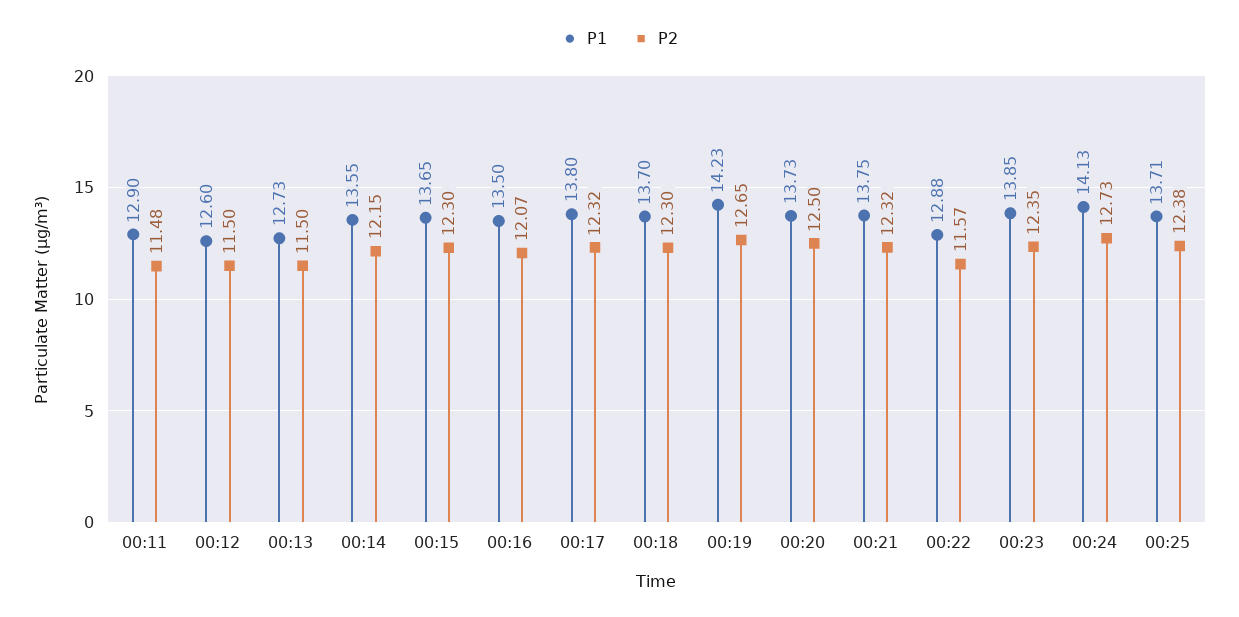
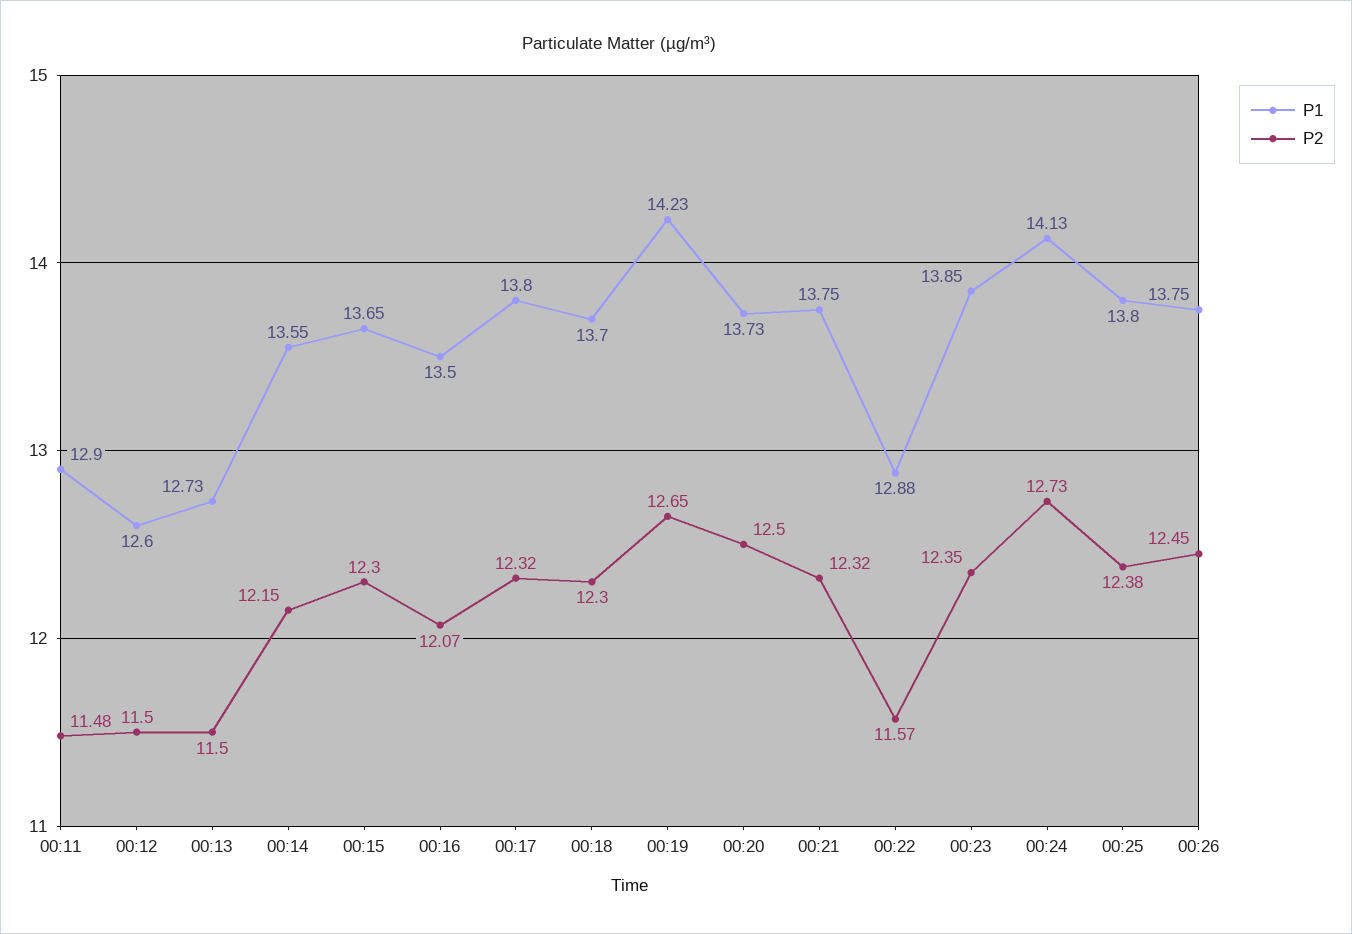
P1, 00:25: 13.71 -> 13.8
P1, 00:26: none -> 13.75
P2, 00:26: none -> 12.45

